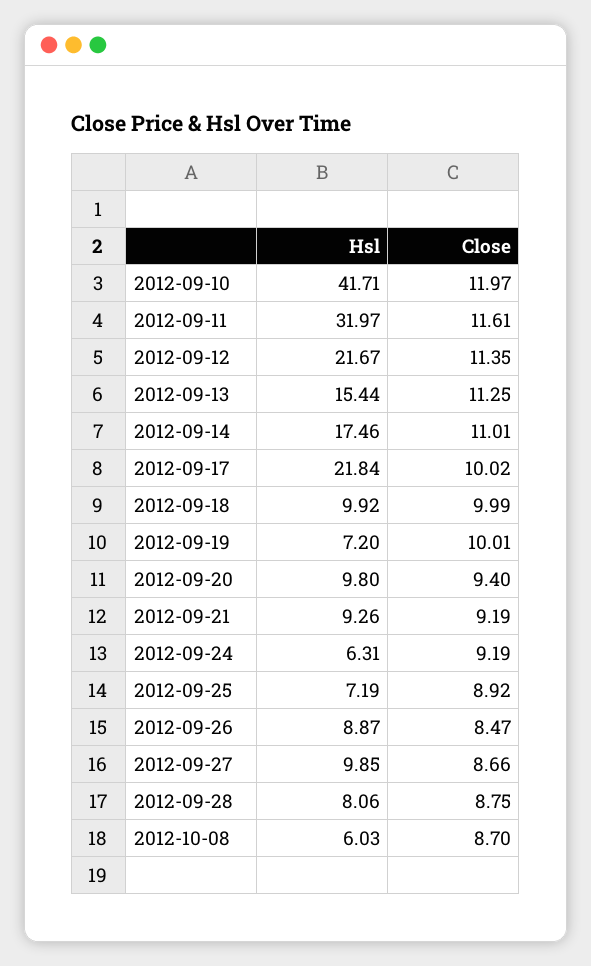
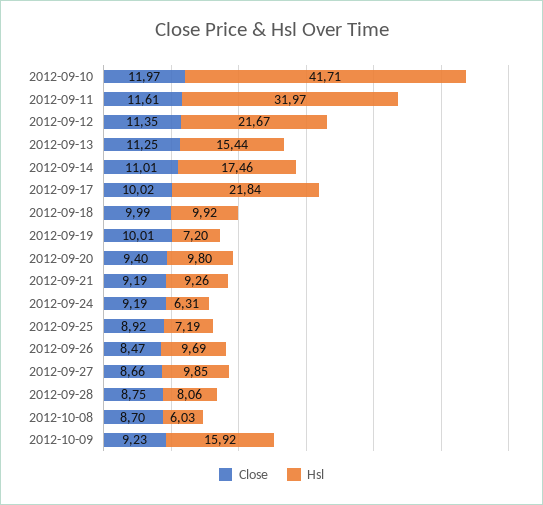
Hsl, 2012-09-26: 8.87 -> 9.69
Close, 2012-10-09: none -> 9.23
Hsl, 2012-10-09: none -> 15.92

